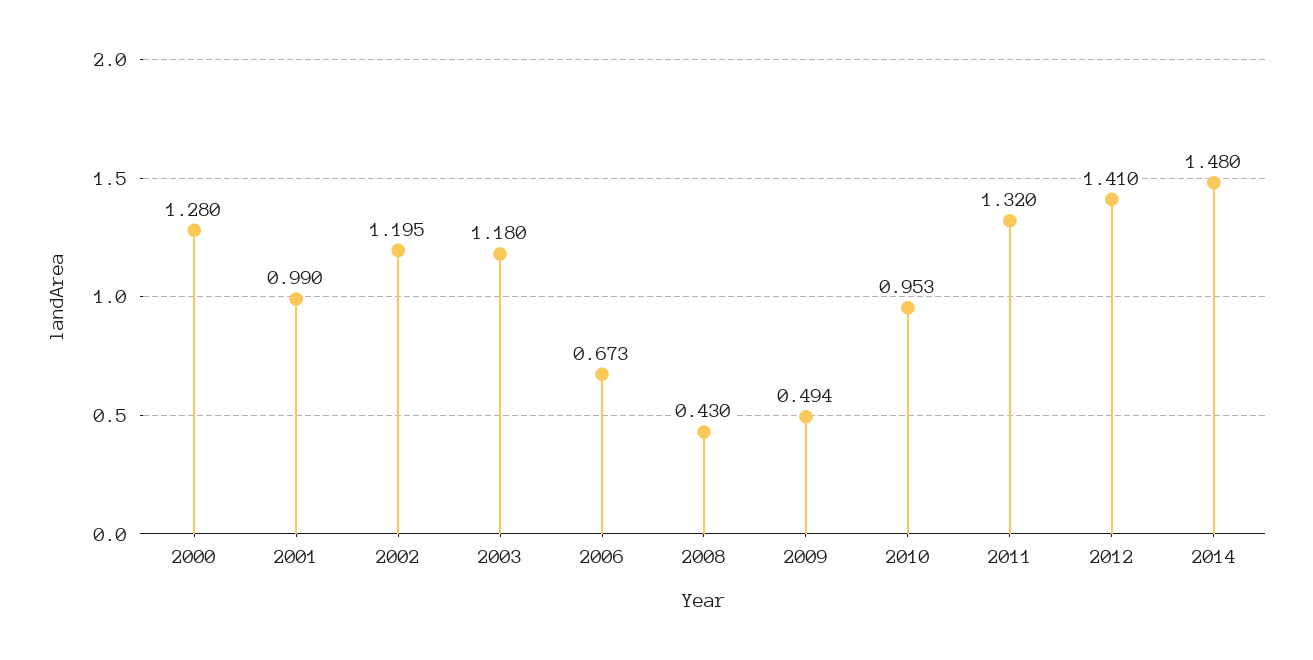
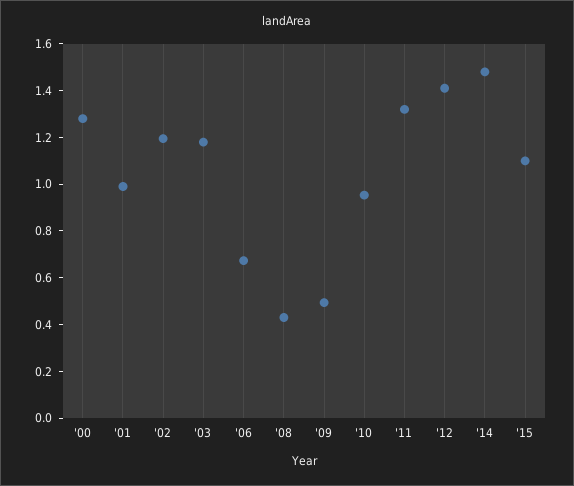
'15: none -> 1.1

